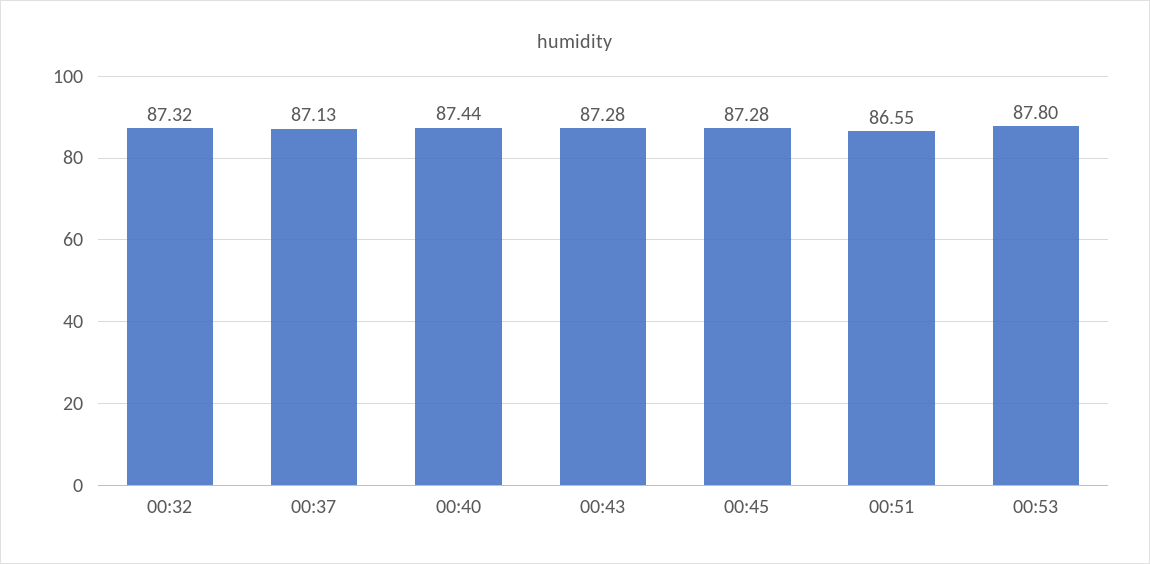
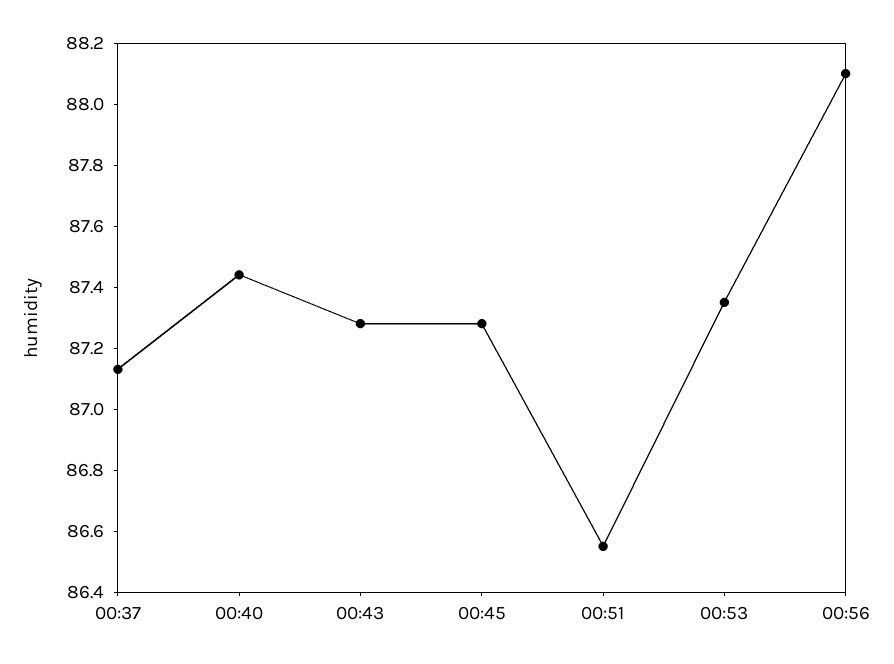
00:32: 87.32 -> none
00:53: 87.8 -> 87.35
00:56: none -> 88.1

